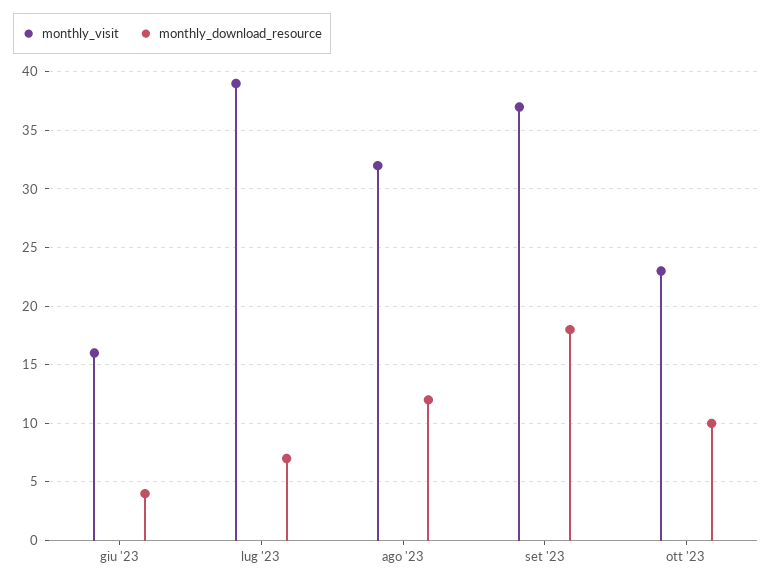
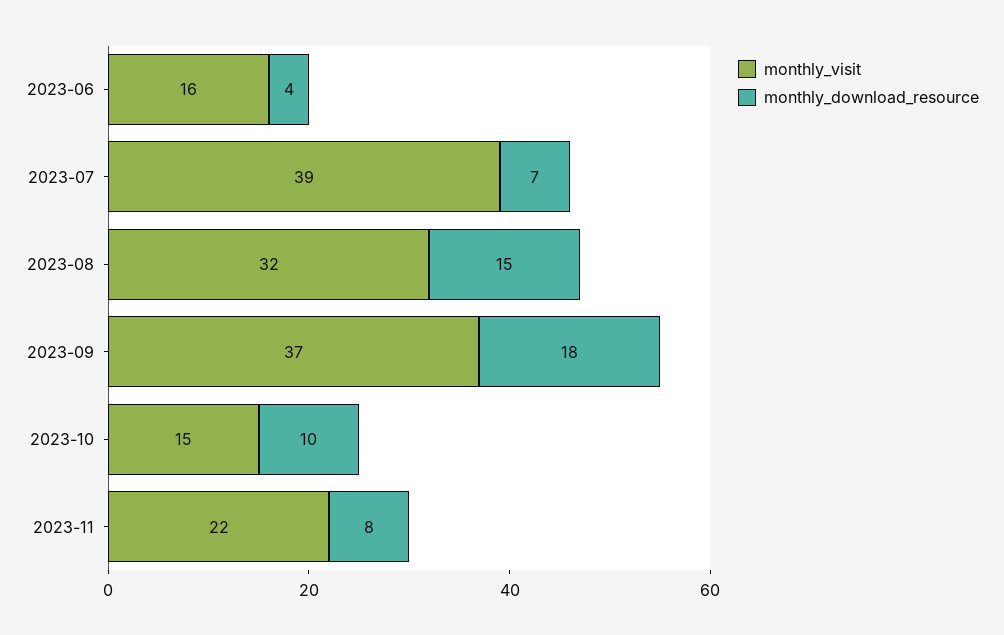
monthly_download_resource, ago '23: 12 -> 15
monthly_visit, ott '23: 23 -> 15
monthly_visit, 2023-11: none -> 22
monthly_download_resource, 2023-11: none -> 8

